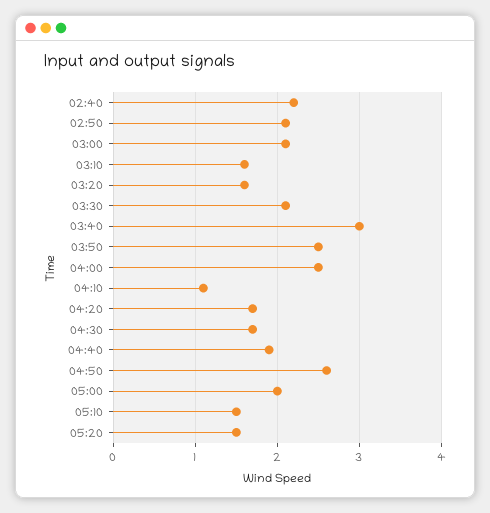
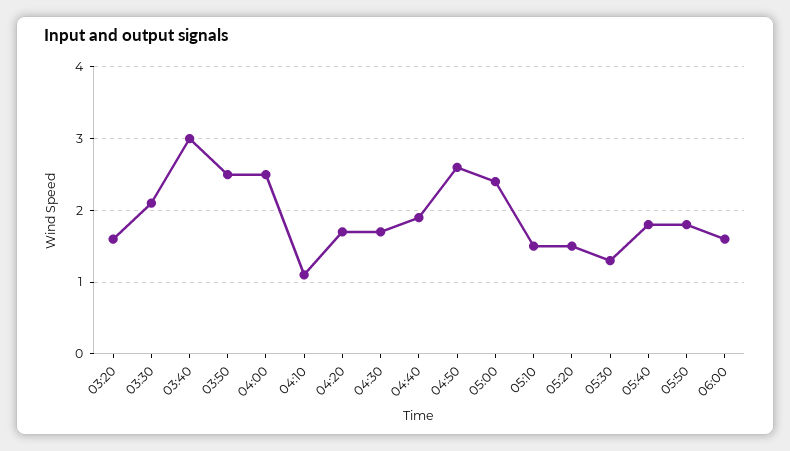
02:40: 2.2 -> none
02:50: 2.1 -> none
03:00: 2.1 -> none
03:10: 1.6 -> none
05:00: 2 -> 2.4
05:30: none -> 1.3
05:40: none -> 1.8
05:50: none -> 1.8
06:00: none -> 1.6

